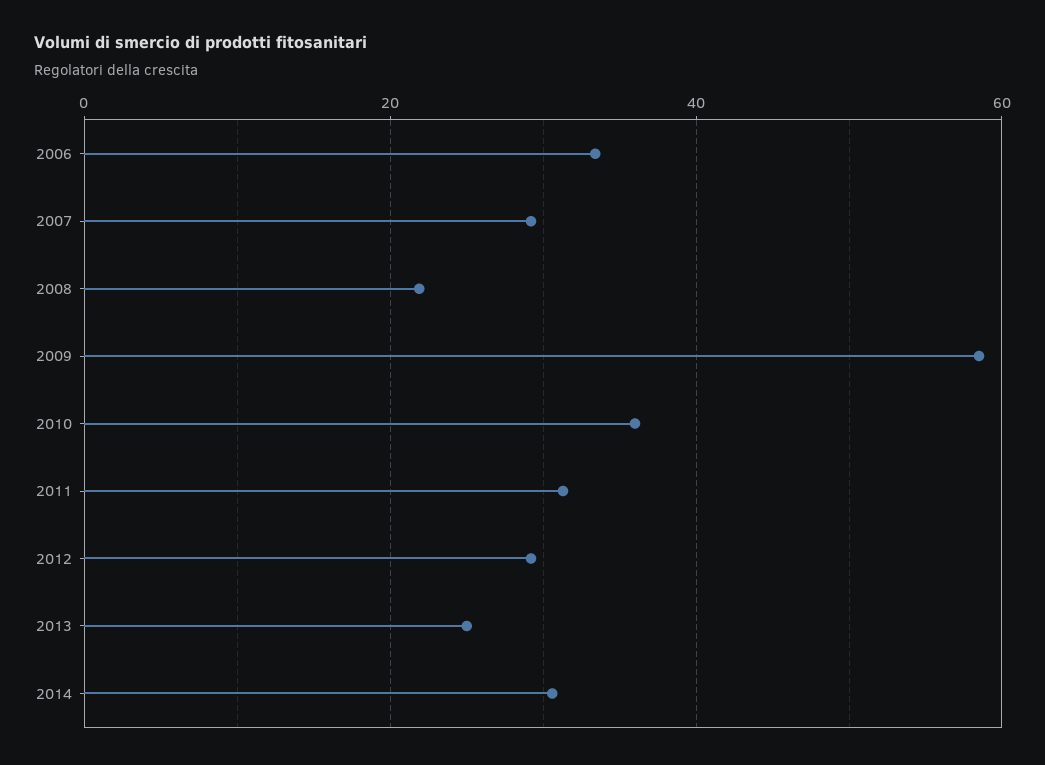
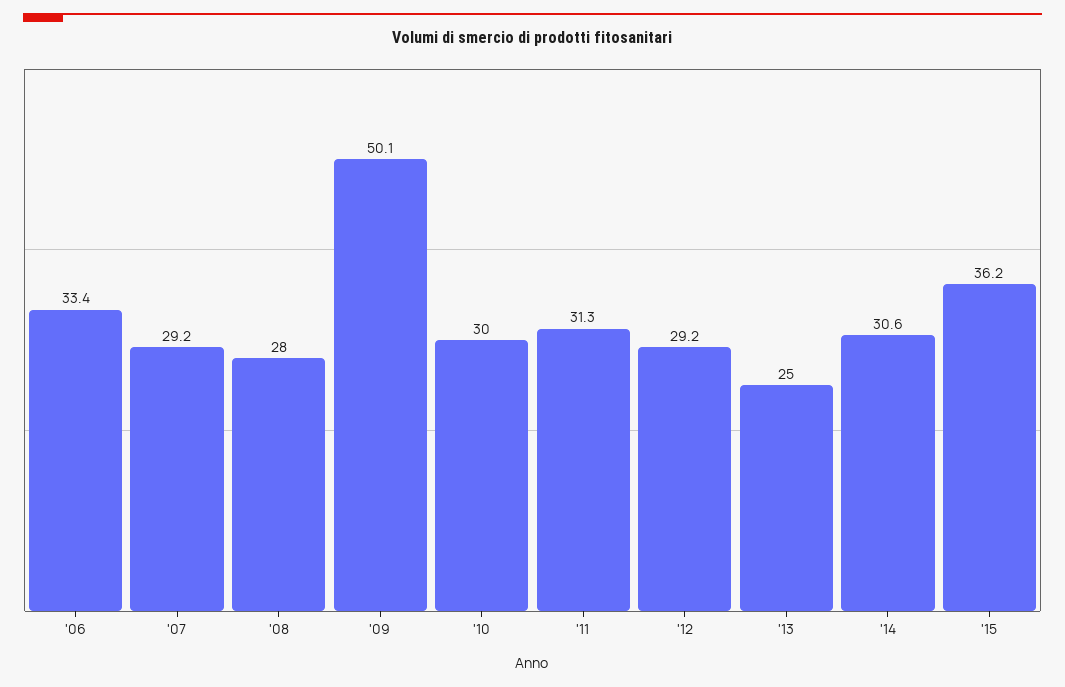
2008: 22 -> 28
2009: 58 -> 50.1
2010: 36 -> 30
'15: none -> 36.2

